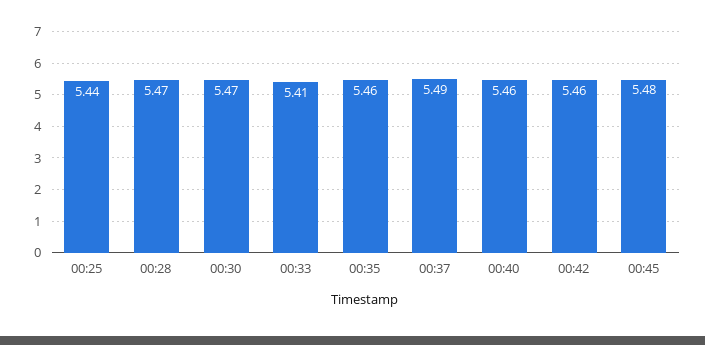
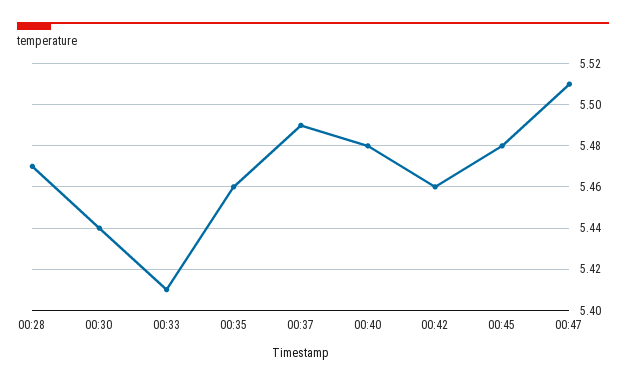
00:25: 5.44 -> none
00:30: 5.47 -> 5.44
00:40: 5.46 -> 5.48
00:47: none -> 5.51

